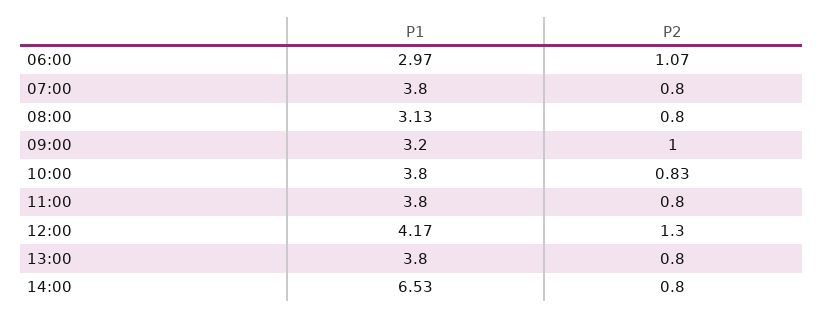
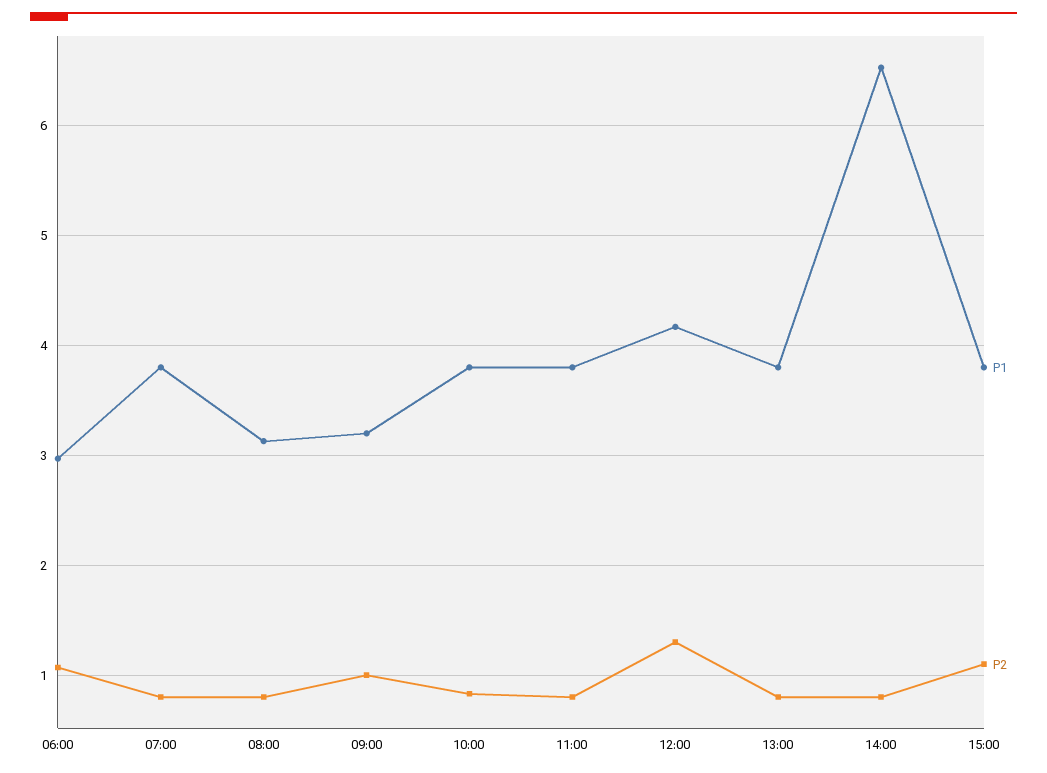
P1, 15:00: none -> 3.8
P2, 15:00: none -> 1.1

